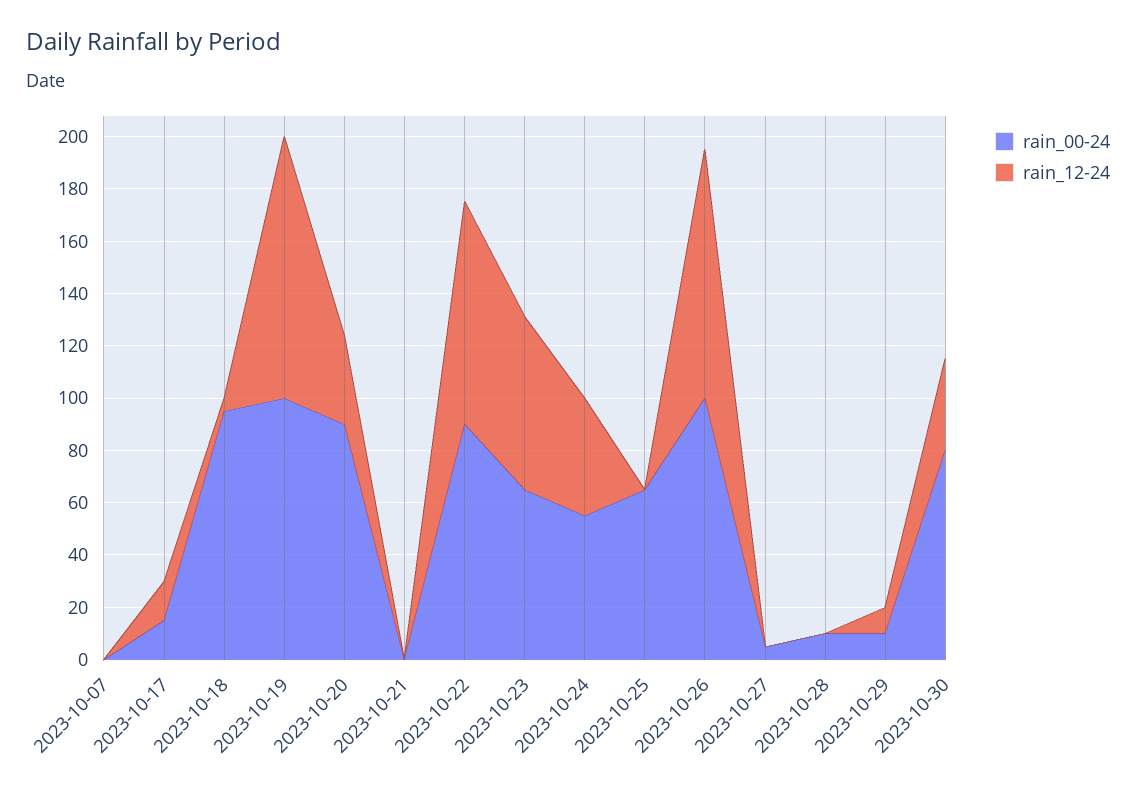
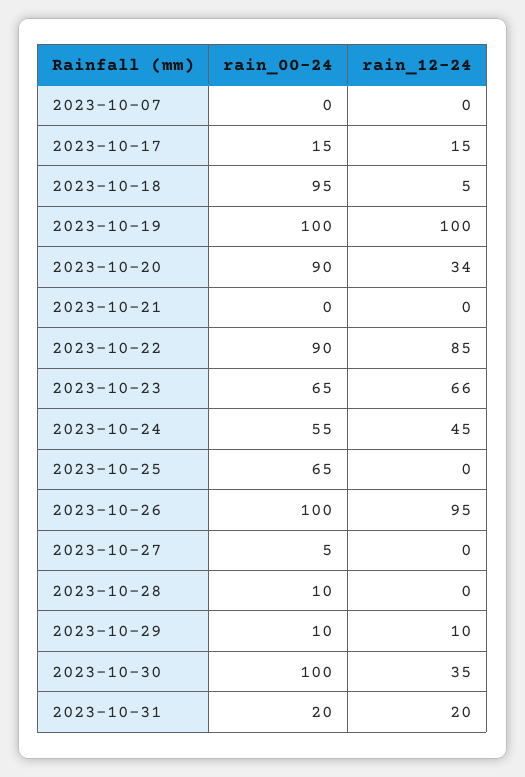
rain_00-24, 2023-10-30: 80 -> 100
rain_00-24, 2023-10-31: none -> 20
rain_12-24, 2023-10-31: none -> 20

